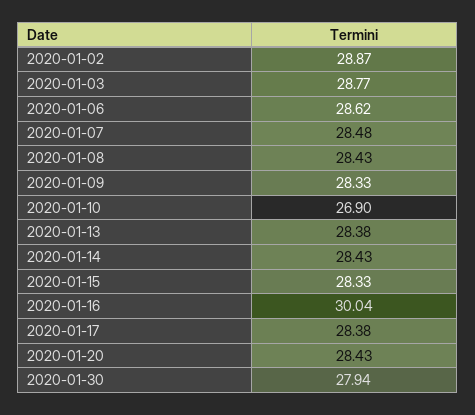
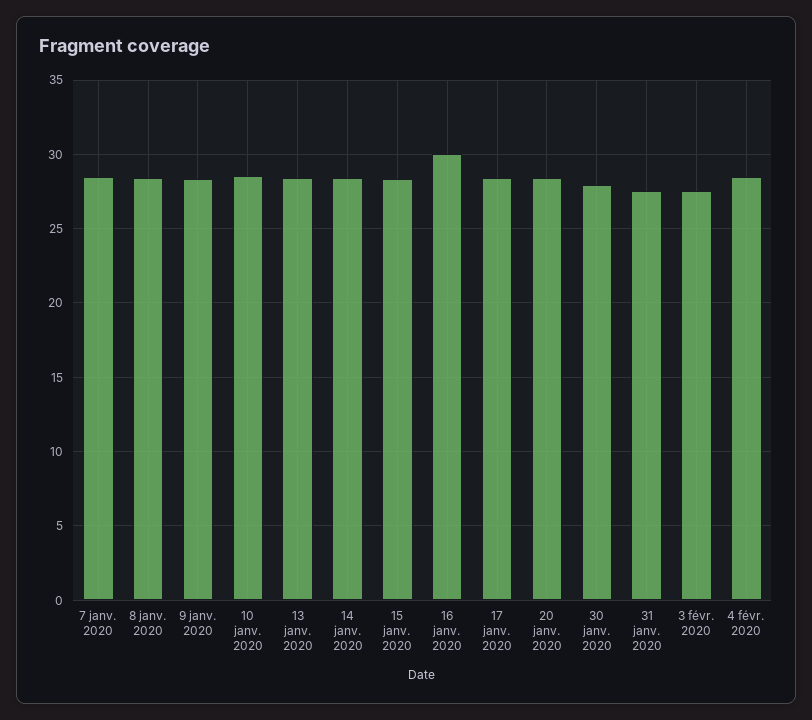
2020-01-02: 28.87 -> none
2020-01-03: 28.77 -> none
2020-01-06: 28.62 -> none
2020-01-10: 26.9 -> 28.5
31 janv. 2020: none -> 27.5
3 févr. 2020: none -> 27.5
4 févr. 2020: none -> 28.5

